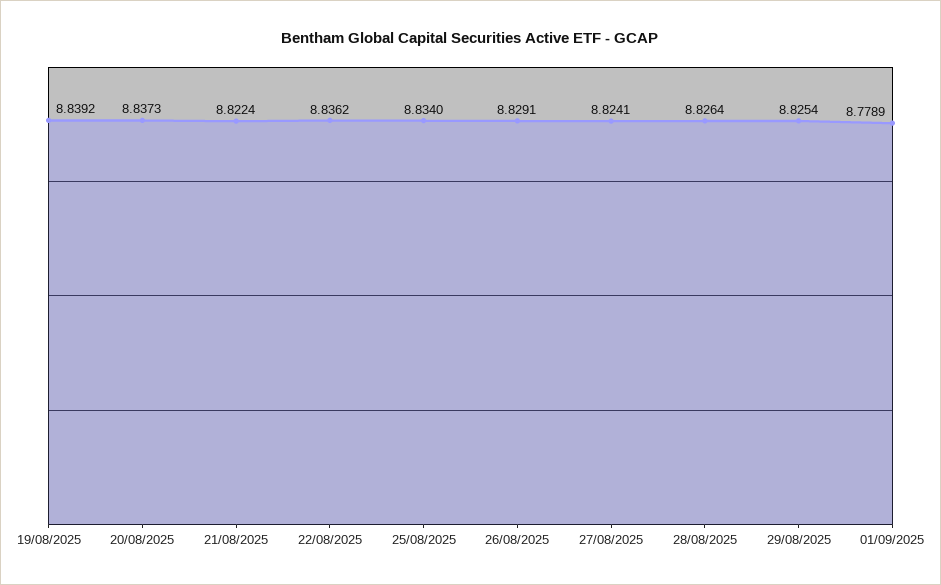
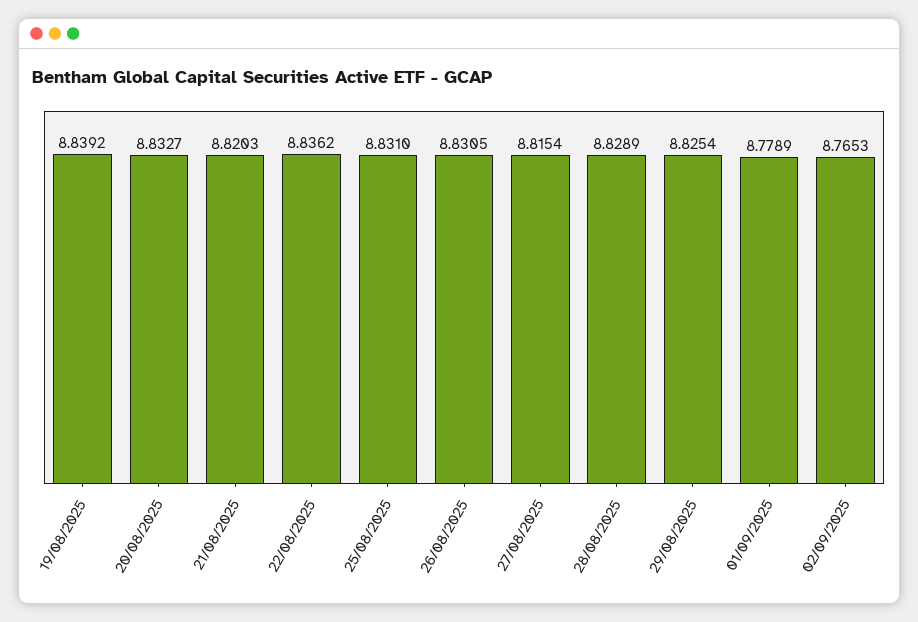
20/08/2025: 8.8373 -> 8.8327
21/08/2025: 8.8224 -> 8.8203
25/08/2025: 8.834 -> 8.831
26/08/2025: 8.8291 -> 8.8305
27/08/2025: 8.8241 -> 8.8154
28/08/2025: 8.8264 -> 8.8289
02/09/2025: none -> 8.7653

